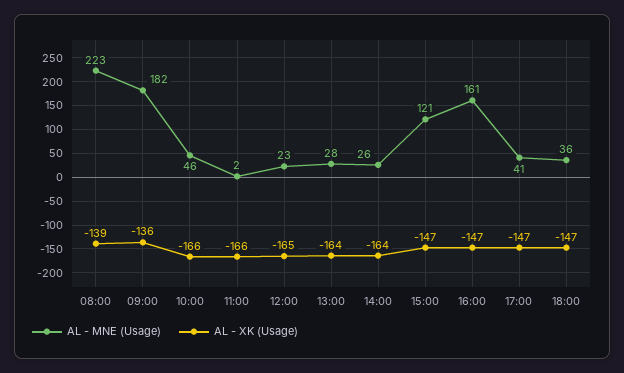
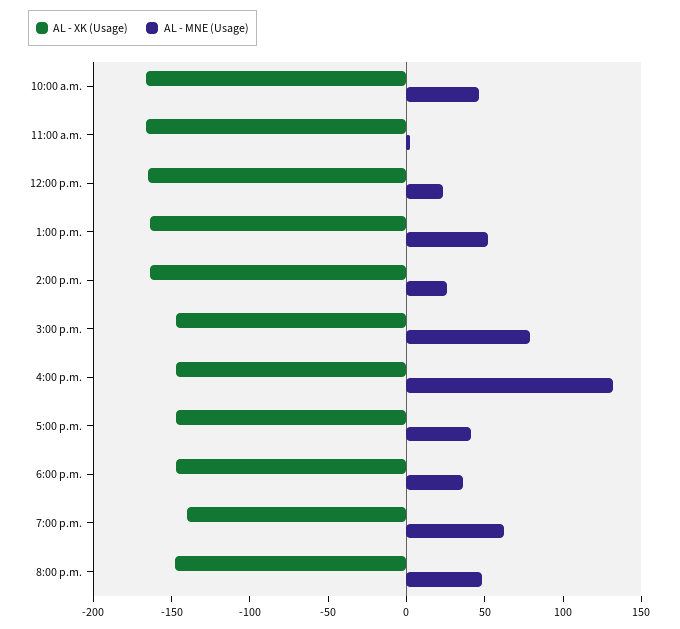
AL - MNE (Usage), 08:00: 223 -> none
AL - XK (Usage), 08:00: -139 -> none
AL - MNE (Usage), 09:00: 182 -> none
AL - XK (Usage), 09:00: -136 -> none
AL - MNE (Usage), 13:00: 28 -> 50
AL - MNE (Usage), 15:00: 121 -> 80
AL - MNE (Usage), 16:00: 161 -> 130
AL - XK (Usage), 7:00 p.m.: none -> -140
AL - MNE (Usage), 7:00 p.m.: none -> 60
AL - XK (Usage), 8:00 p.m.: none -> -150
AL - MNE (Usage), 8:00 p.m.: none -> 50

